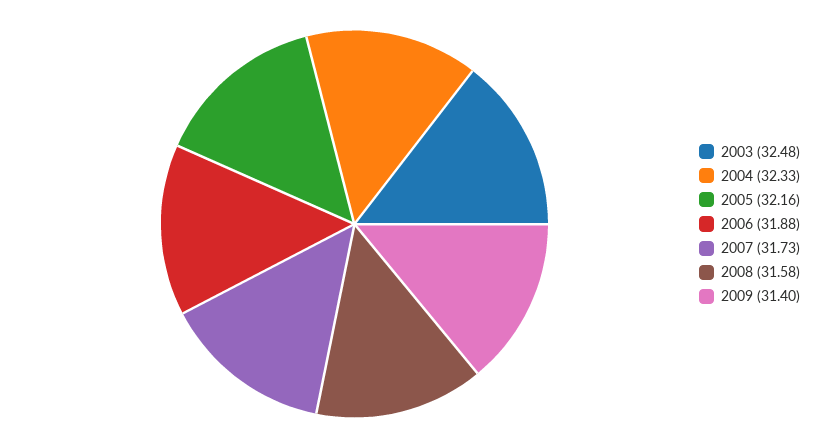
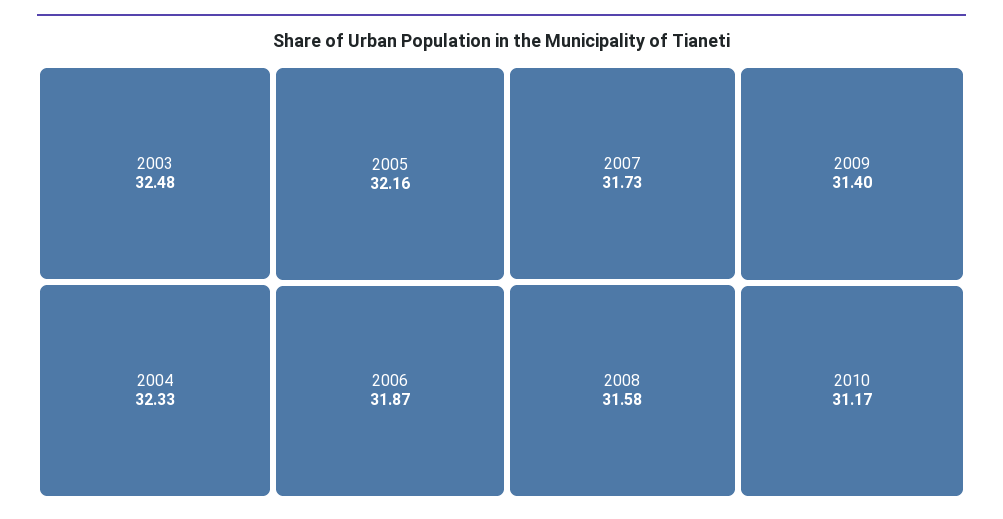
2006: 31.88 -> 31.87
2010: none -> 31.17

